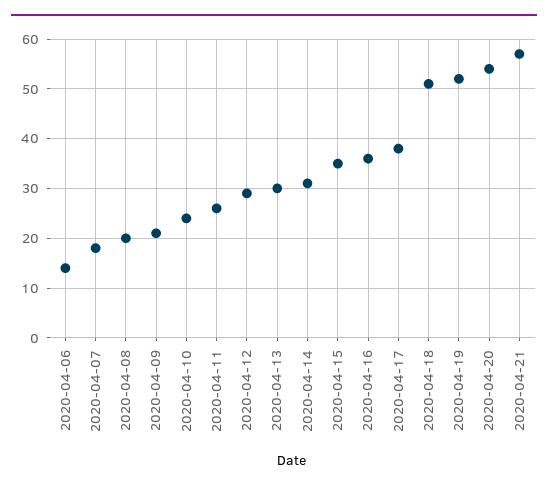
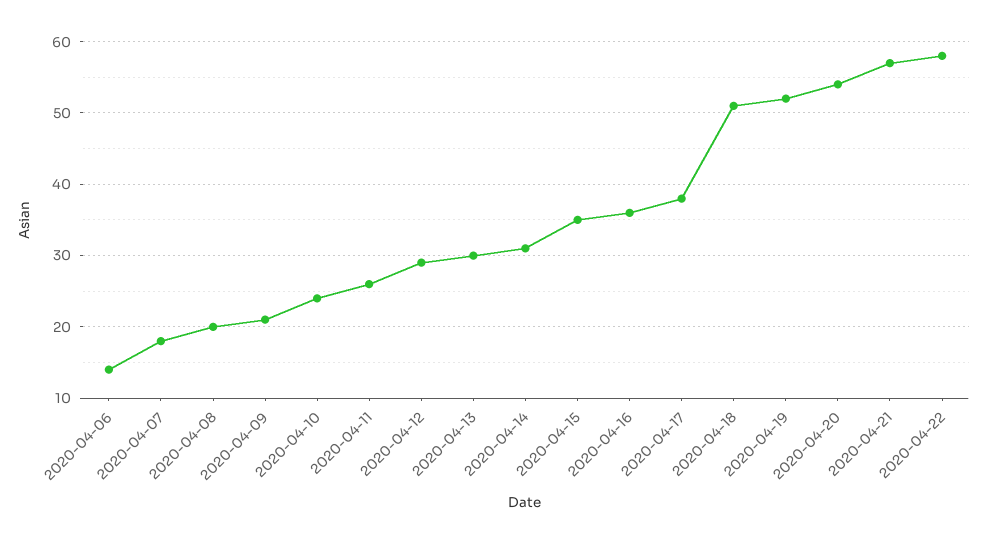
2020-04-22: none -> 58

